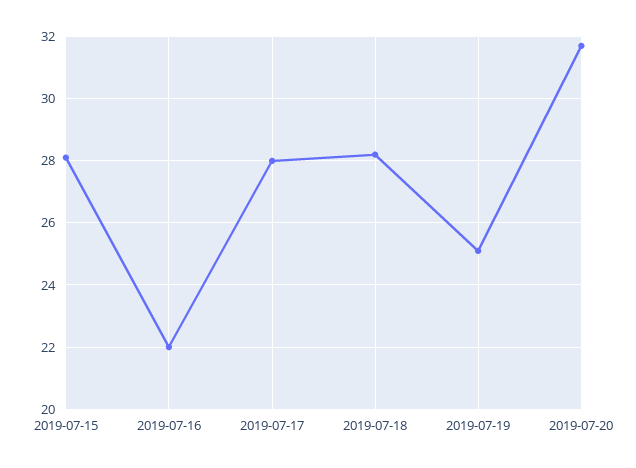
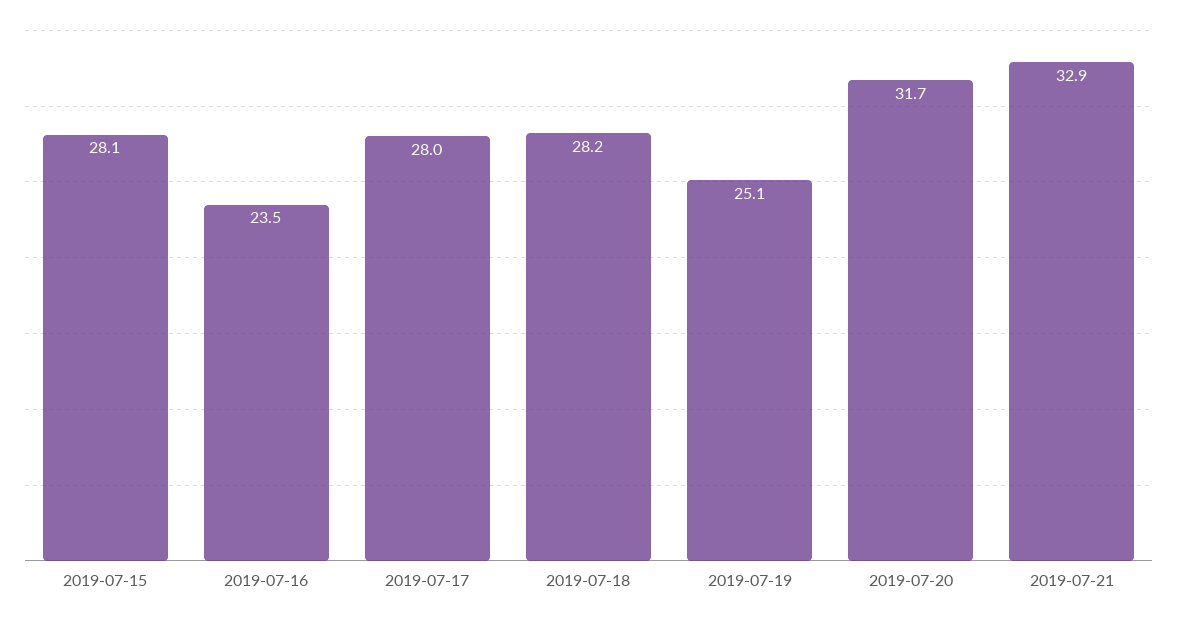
2019-07-16: 22 -> 23.5
2019-07-21: none -> 32.9

